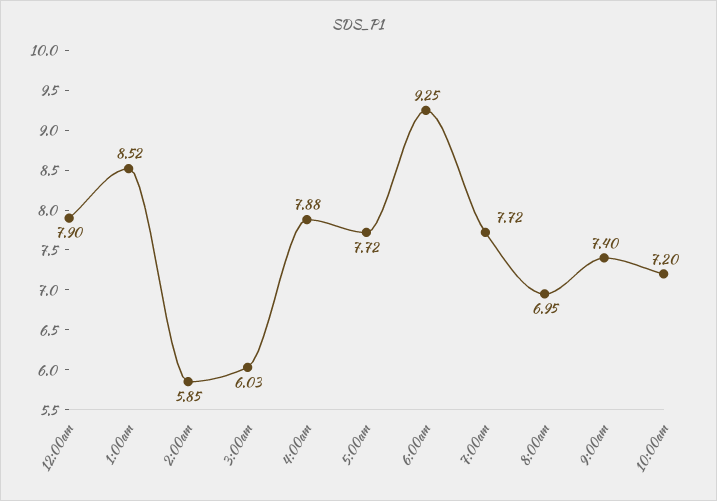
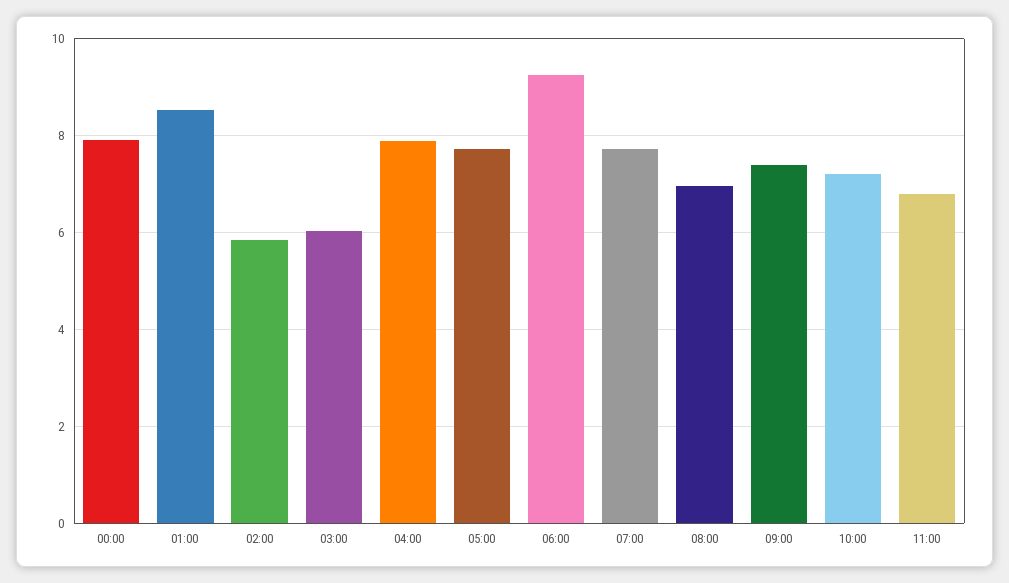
11:00: none -> 6.8

